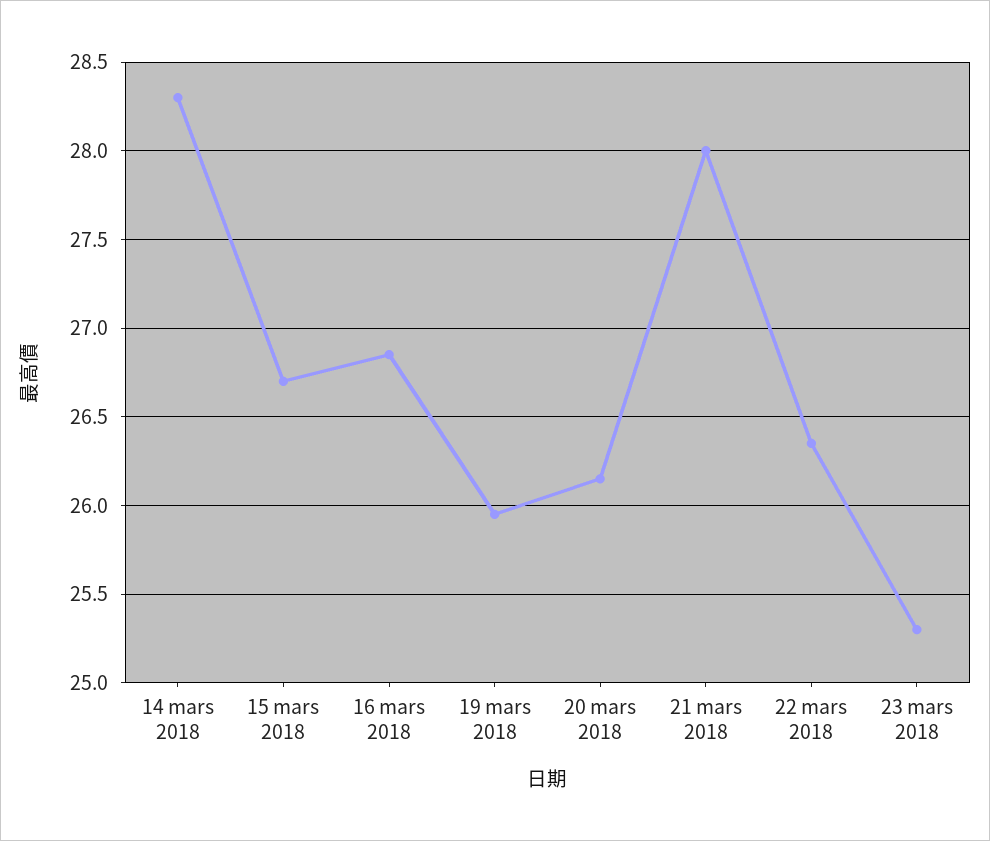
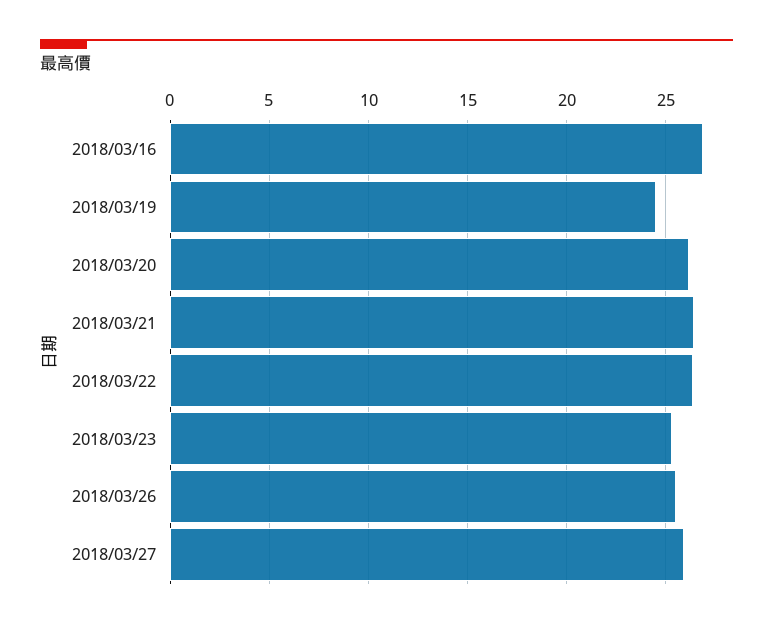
14 mars 2018: 28.3 -> none
15 mars 2018: 26.7 -> none
19 mars 2018: 25.95 -> 24.5
21 mars 2018: 28 -> 26.5
2018/03/26: none -> 25.5
2018/03/27: none -> 26

